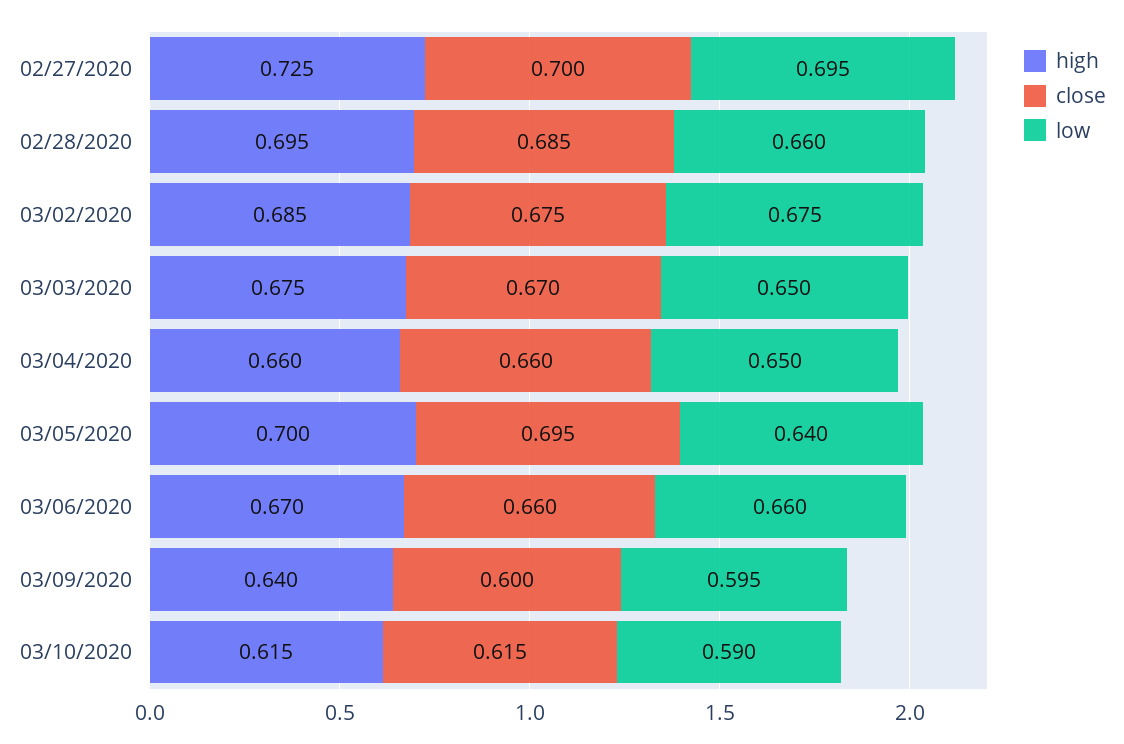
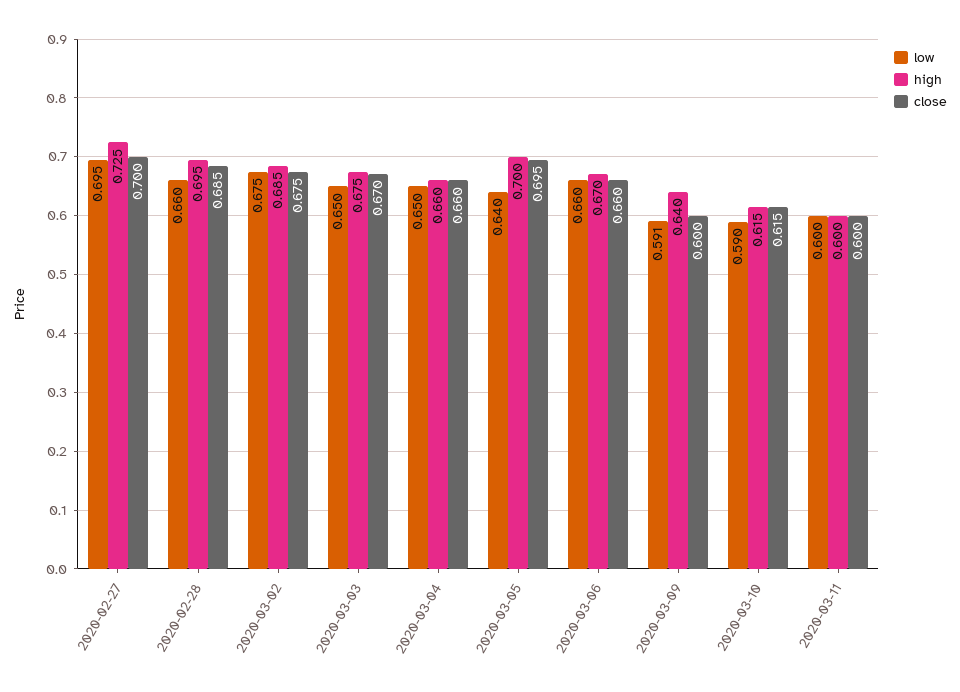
low, 03/09/2020: 0.595 -> 0.591
low, 2020-03-11: none -> 0.6
high, 2020-03-11: none -> 0.6
close, 2020-03-11: none -> 0.6

